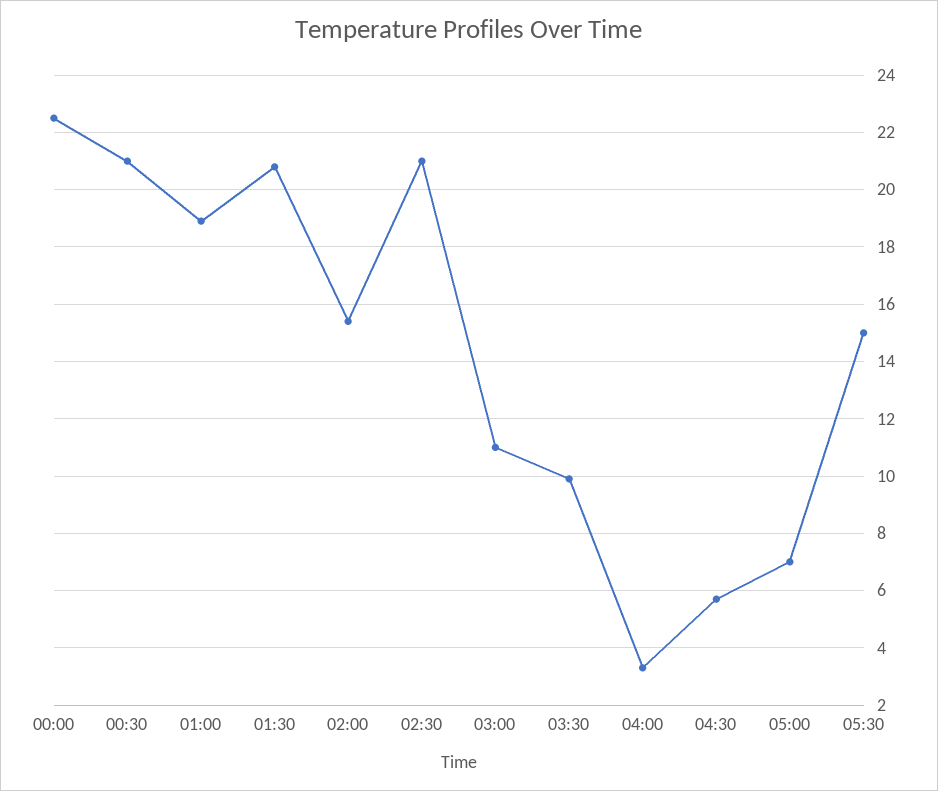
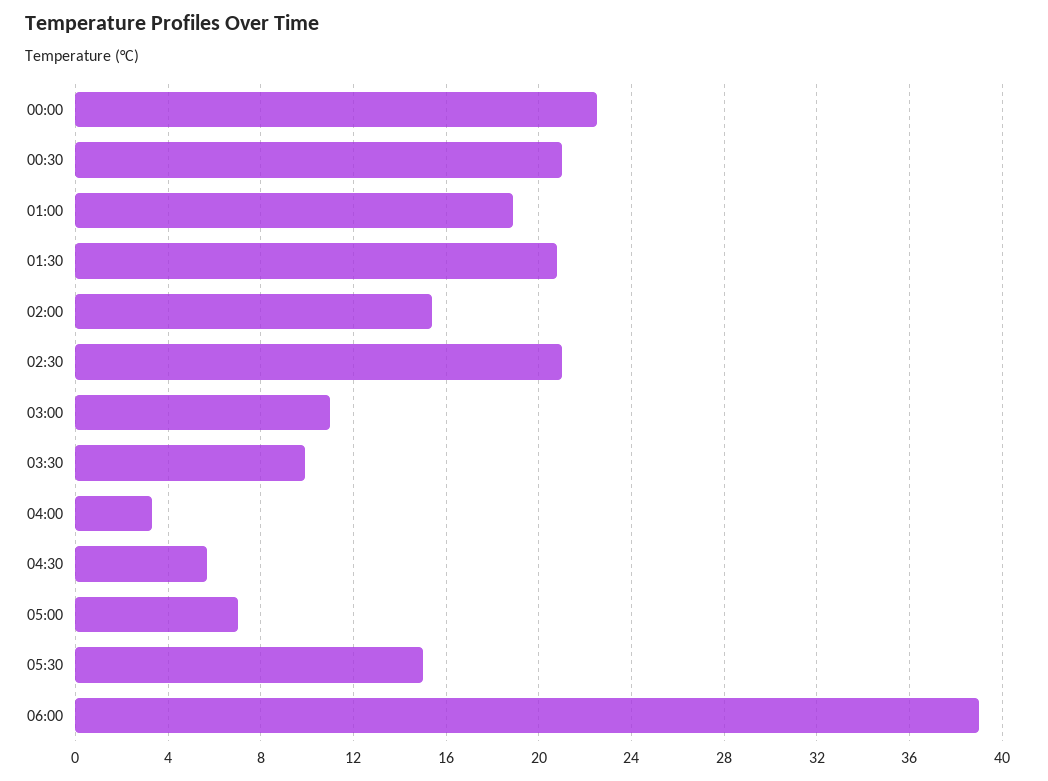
06:00: none -> 39

